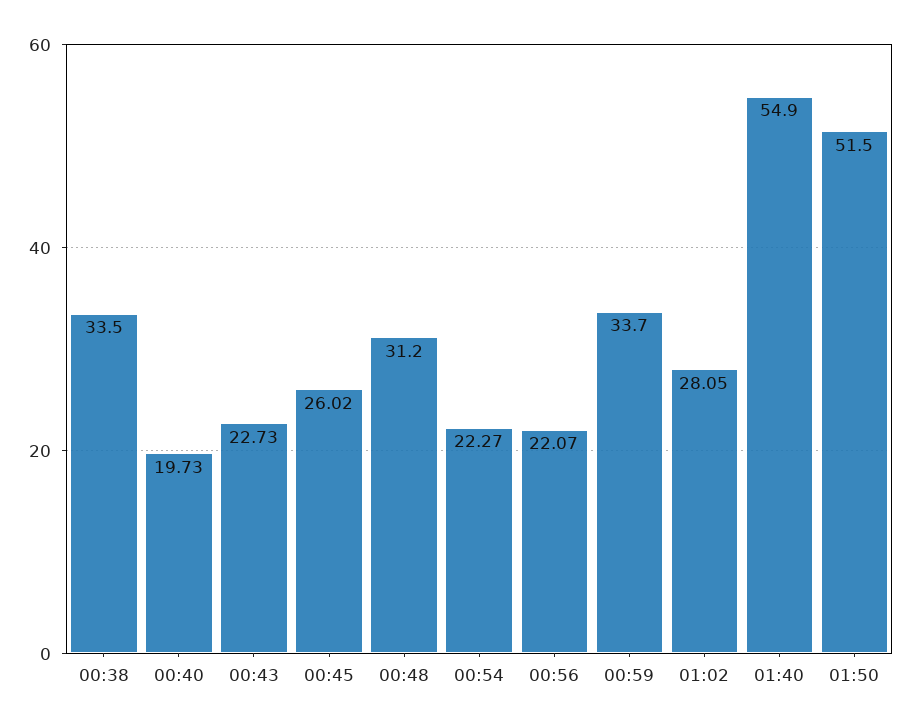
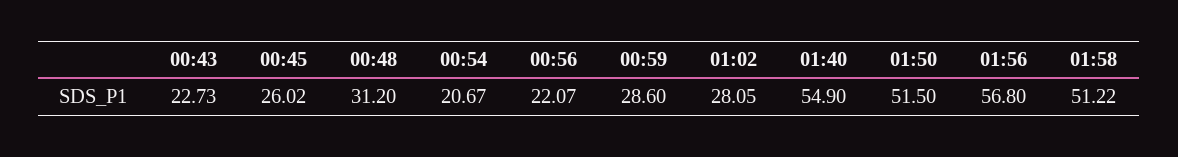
00:38: 33.5 -> none
00:40: 19.73 -> none
00:54: 22.27 -> 20.67
00:59: 33.7 -> 28.6
01:56: none -> 56.8
01:58: none -> 51.22

